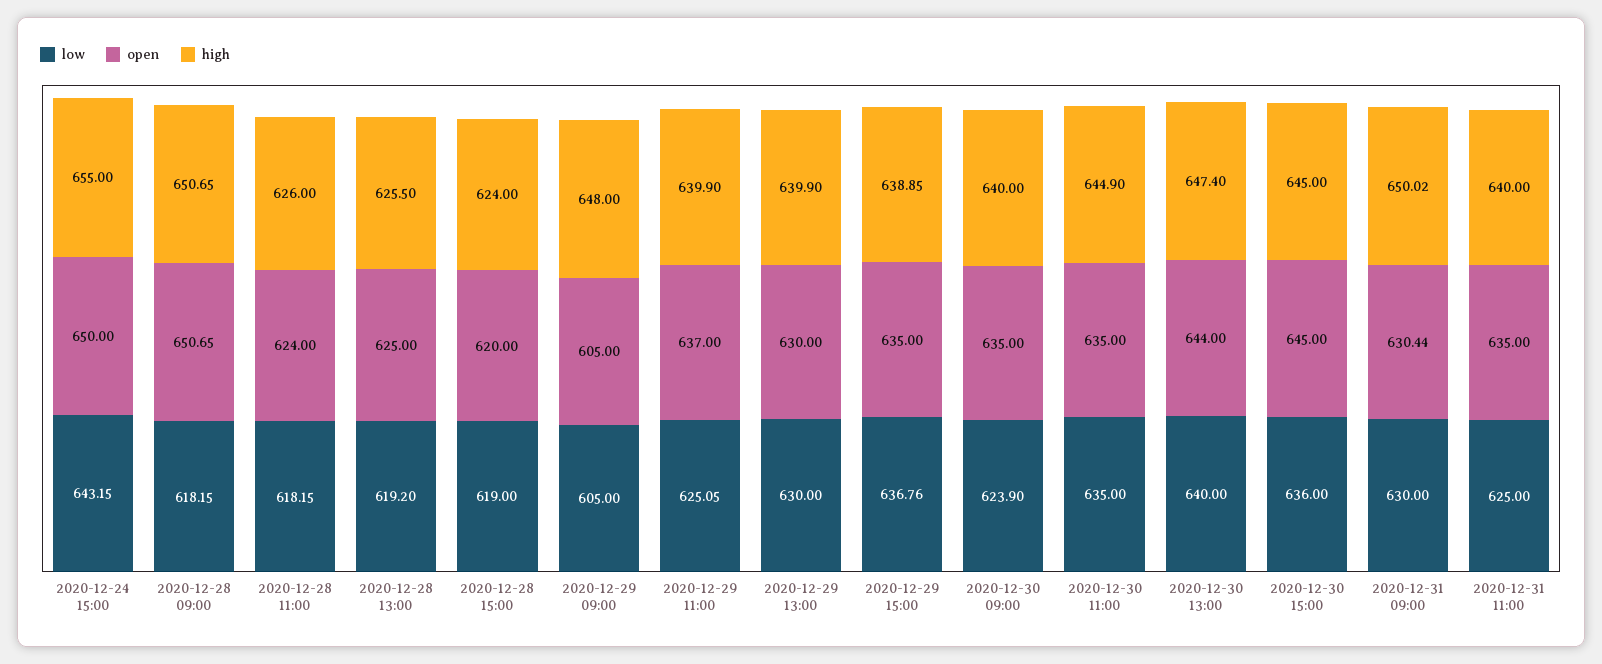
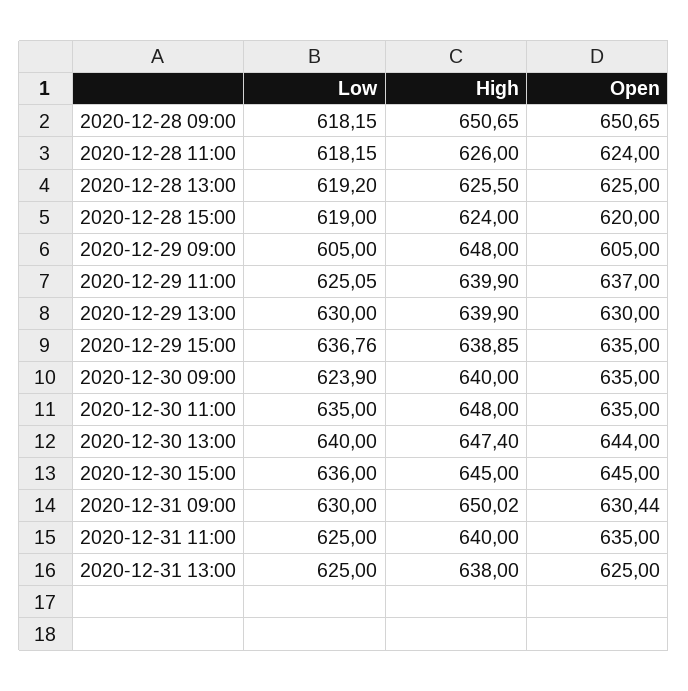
low, 2020-12-24 15:00: 643.15 -> none
open, 2020-12-24 15:00: 650 -> none
high, 2020-12-24 15:00: 655 -> none
high, 2020-12-30 11:00: 644.9 -> 648
low, 2020-12-31 13:00: none -> 625
high, 2020-12-31 13:00: none -> 638
open, 2020-12-31 13:00: none -> 625

